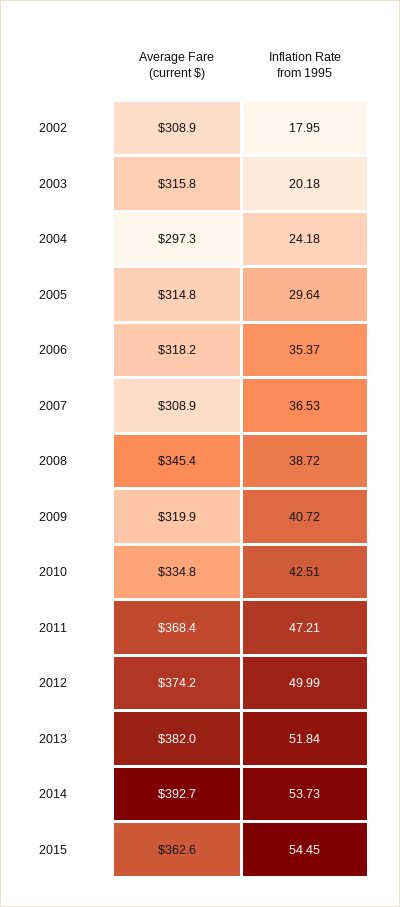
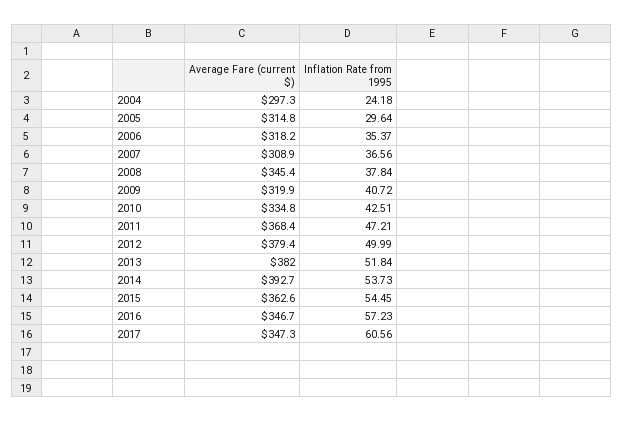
Average Fare (current $), 2002: 308.9 -> none
Inflation Rate from 1995, 2002: 17.95 -> none
Average Fare (current $), 2003: 315.8 -> none
Inflation Rate from 1995, 2003: 20.18 -> none
Inflation Rate from 1995, 2007: 36.53 -> 36.56
Inflation Rate from 1995, 2008: 38.72 -> 37.84
Average Fare (current $), 2012: 374.2 -> 379.4
Average Fare (current $), 2016: none -> 346.7
Inflation Rate from 1995, 2016: none -> 57.23
Average Fare (current $), 2017: none -> 347.3
Inflation Rate from 1995, 2017: none -> 60.56

